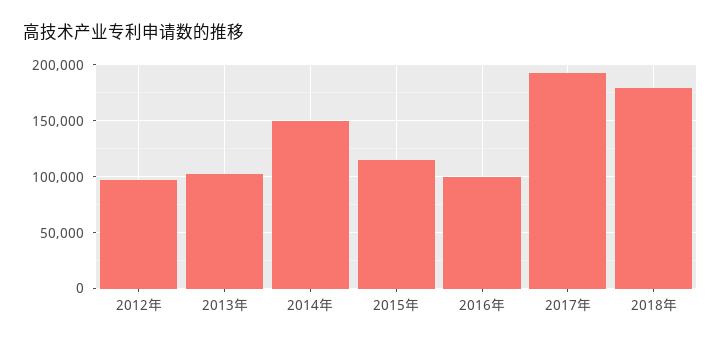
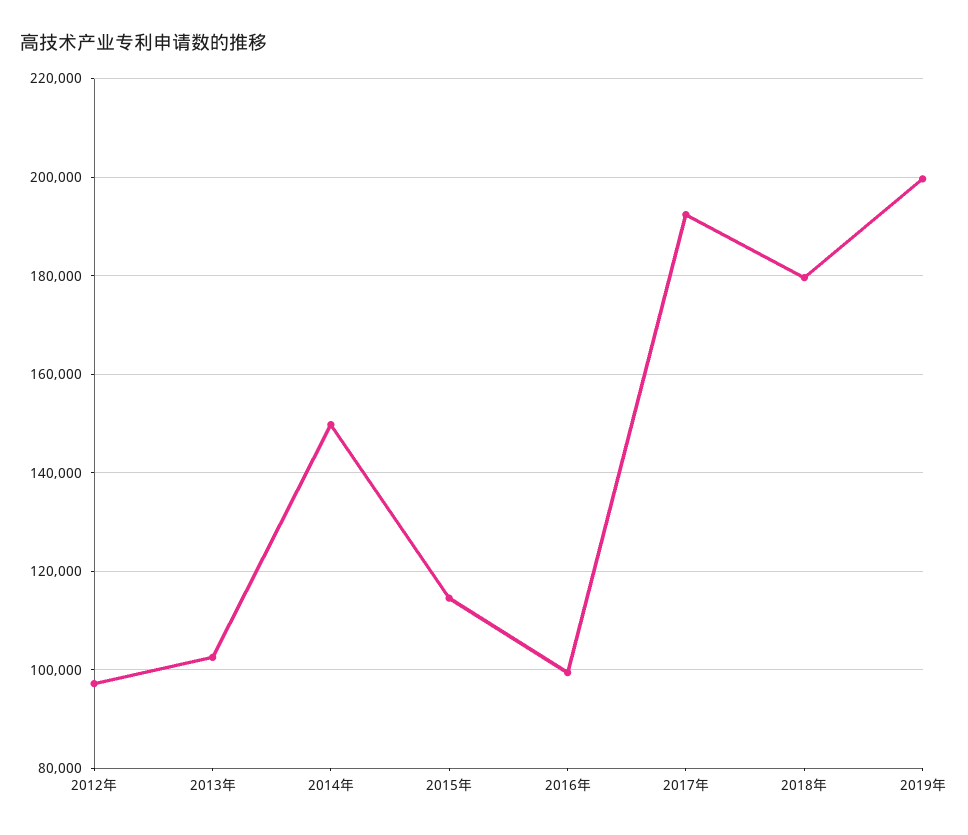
2019年: none -> 200000

